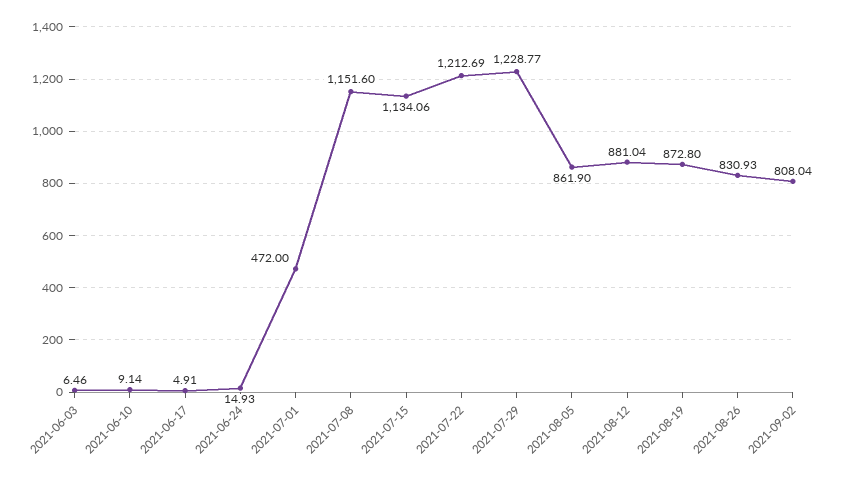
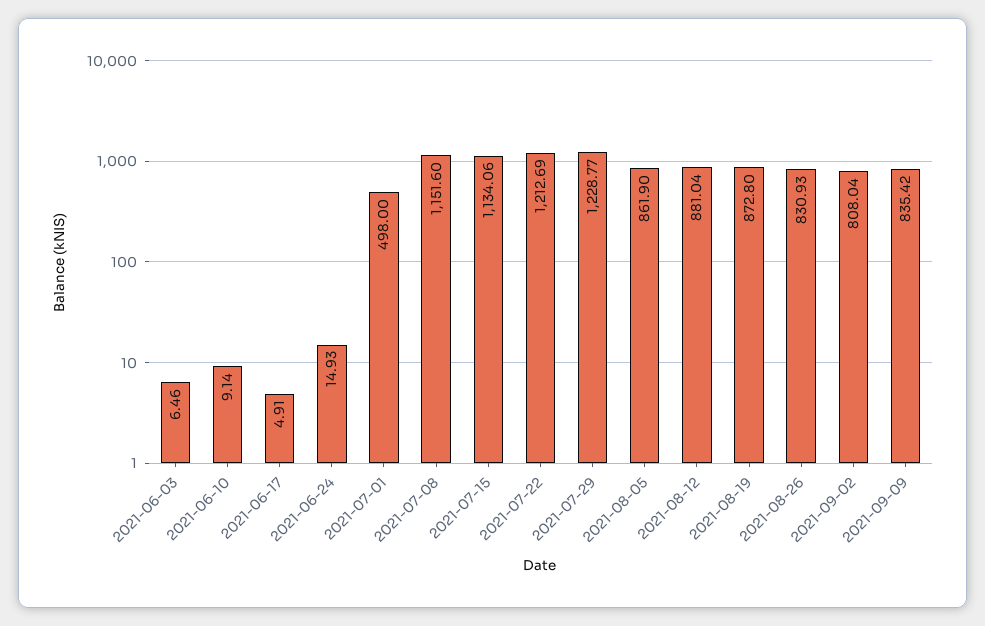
2021-07-01: 472 -> 498
2021-09-09: none -> 835.42

